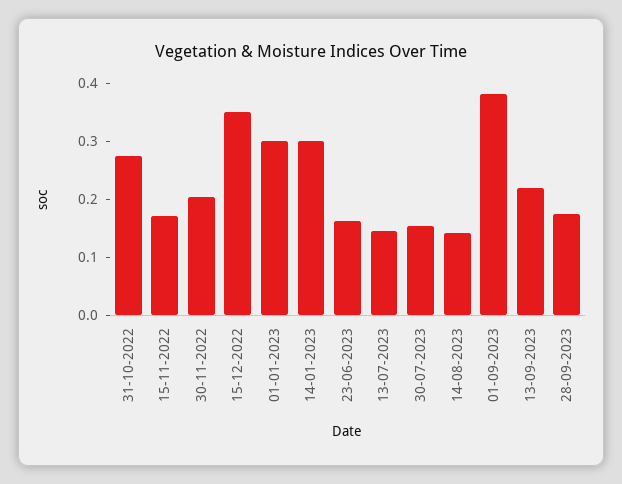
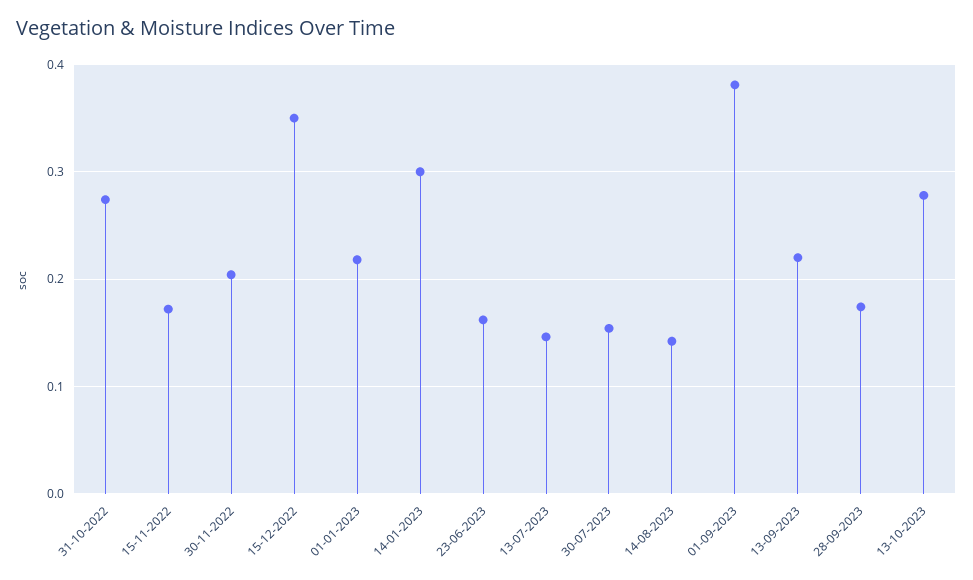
01-01-2023: 0.3 -> 0.22
13-10-2023: none -> 0.28

